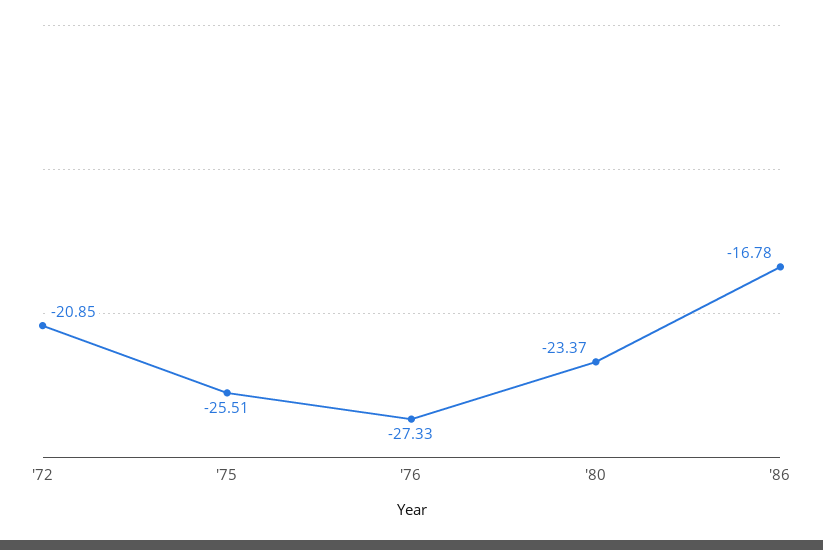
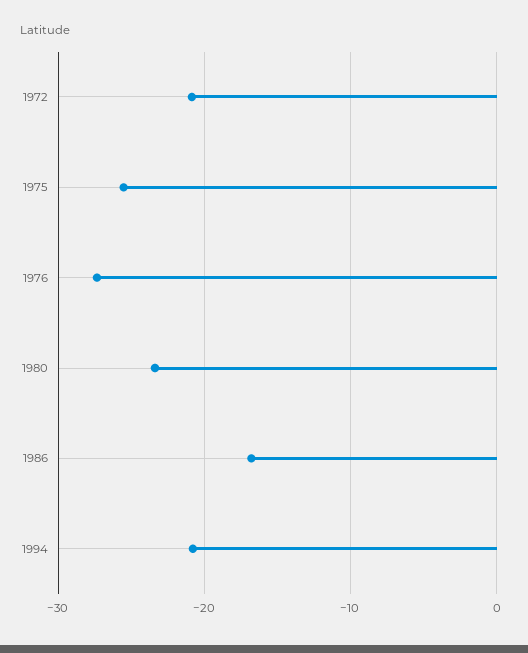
1994: none -> -21

